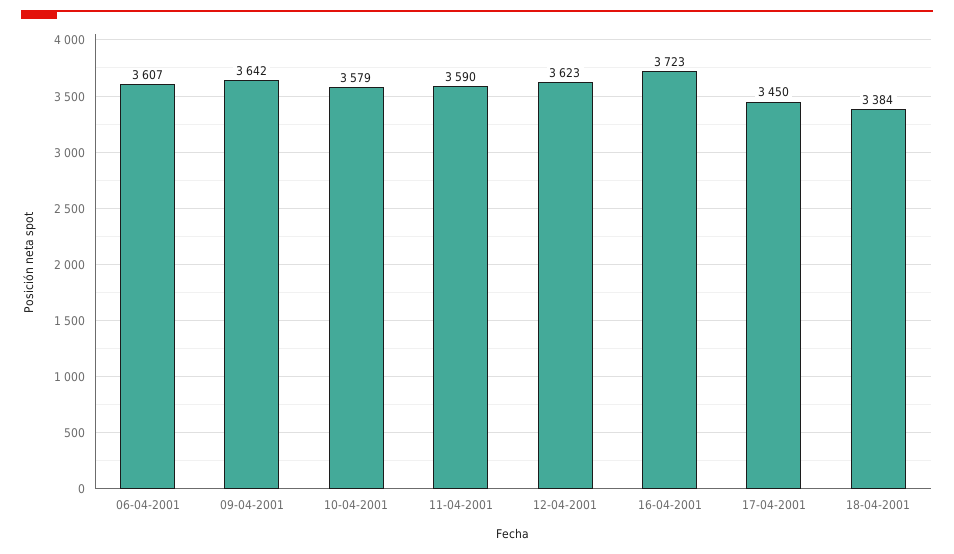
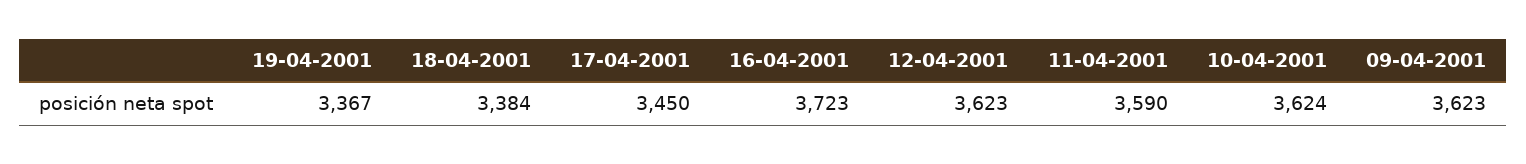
06-04-2001: 3607 -> none
09-04-2001: 3642 -> 3623
10-04-2001: 3579 -> 3624
19-04-2001: none -> 3367

